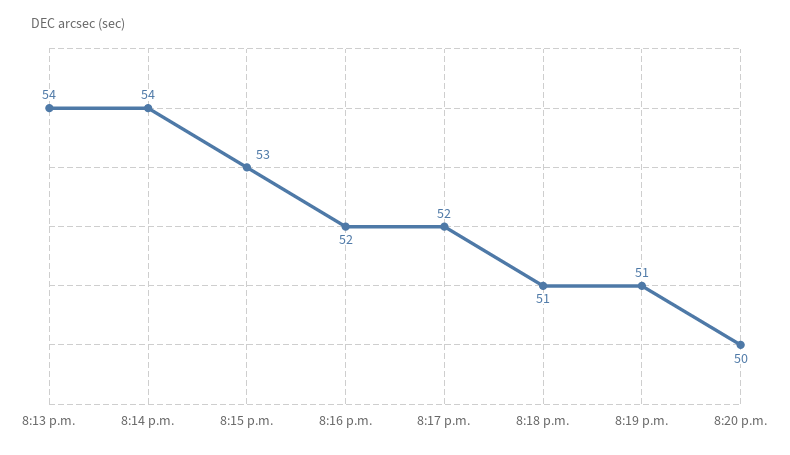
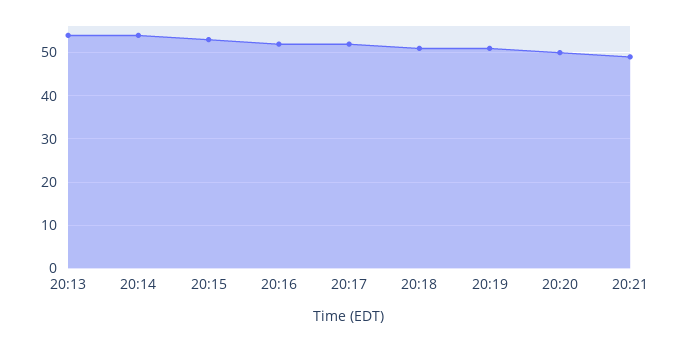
20:21: none -> 50

